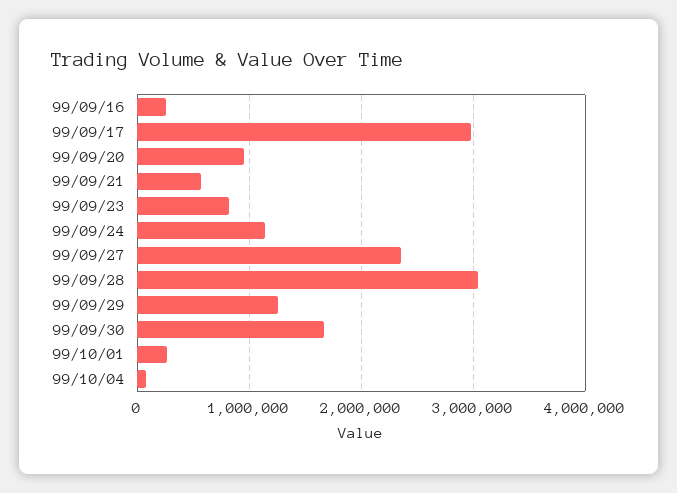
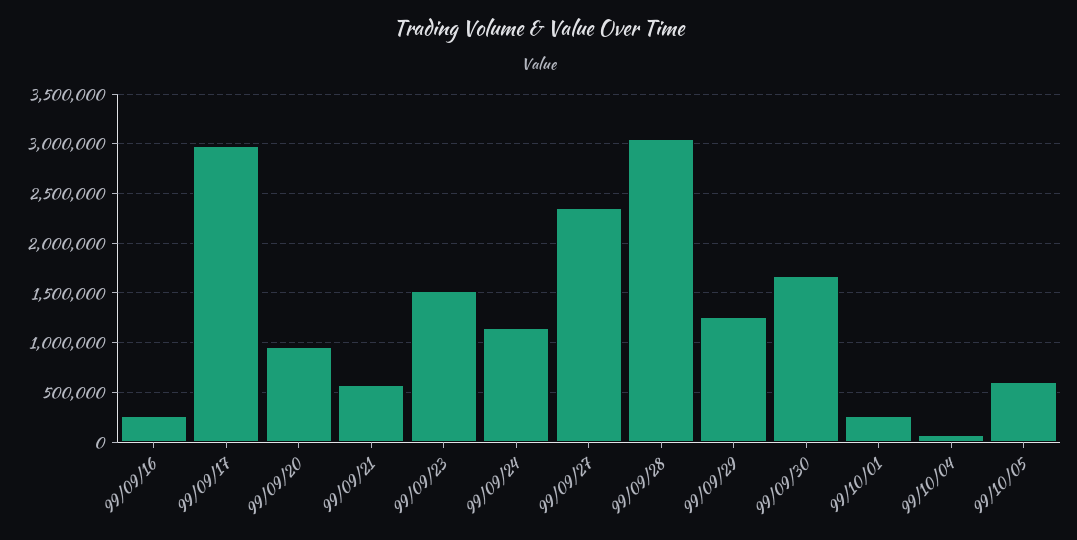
99/09/23: 800000 -> 1500000
99/10/05: none -> 600000

